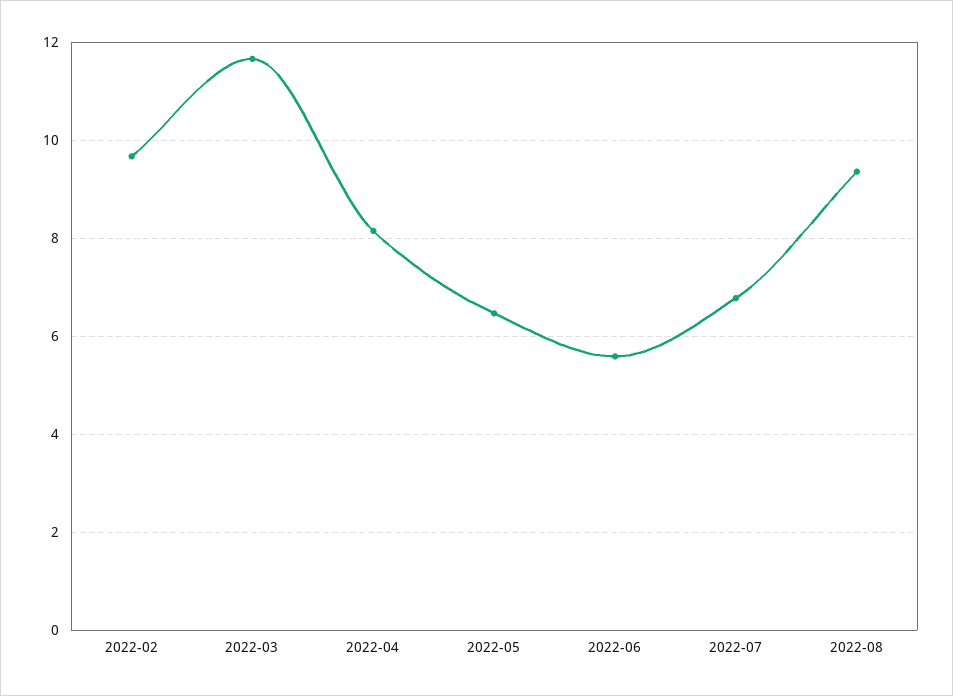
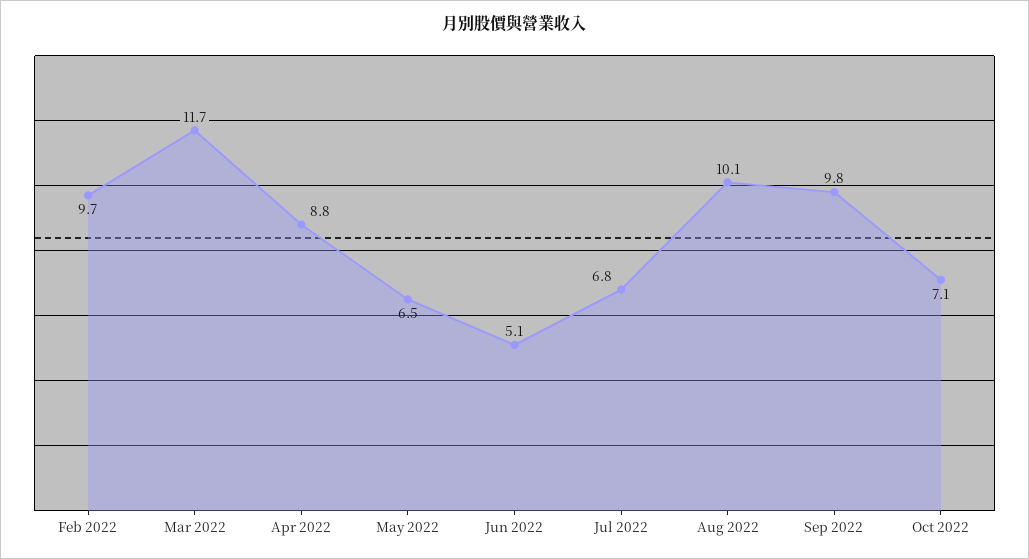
2022-04: 8.2 -> 8.8
2022-06: 5.6 -> 5.1
2022-08: 9.4 -> 10.1
Sep 2022: none -> 9.8
Oct 2022: none -> 7.1

